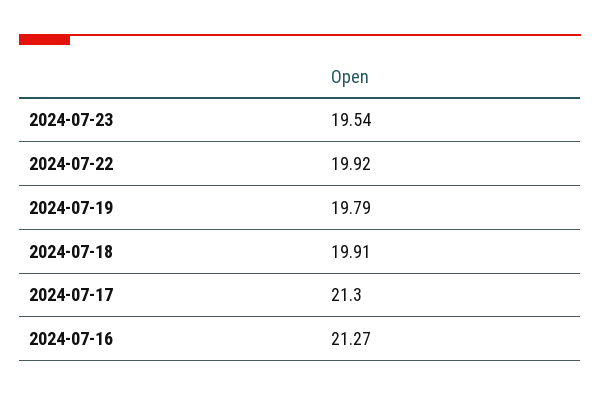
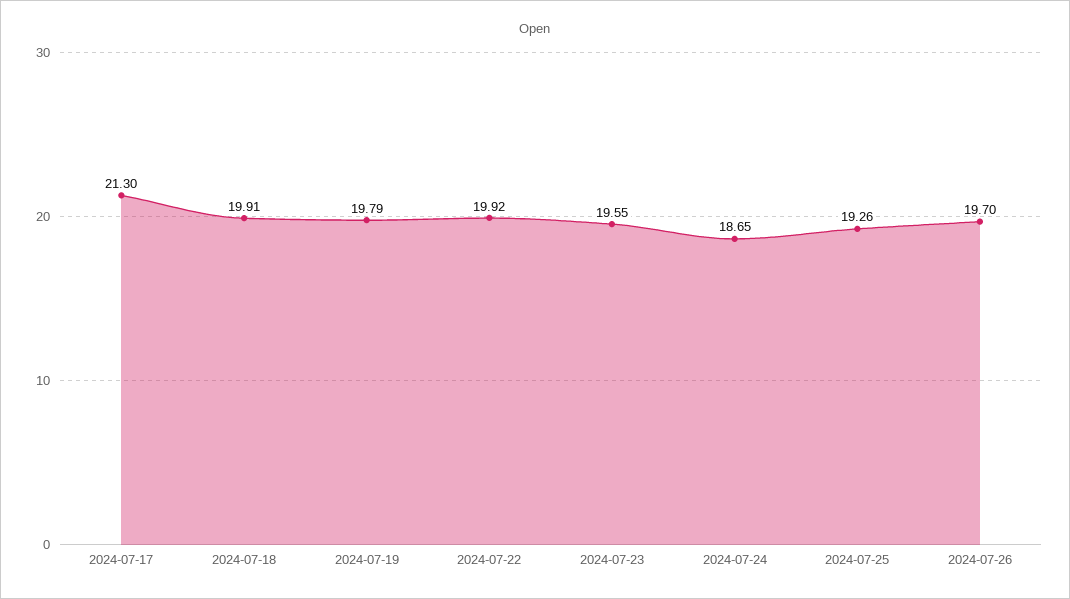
2024-07-23: 19.54 -> 19.55
2024-07-16: 21.27 -> none
2024-07-24: none -> 18.65
2024-07-25: none -> 19.26
2024-07-26: none -> 19.7

